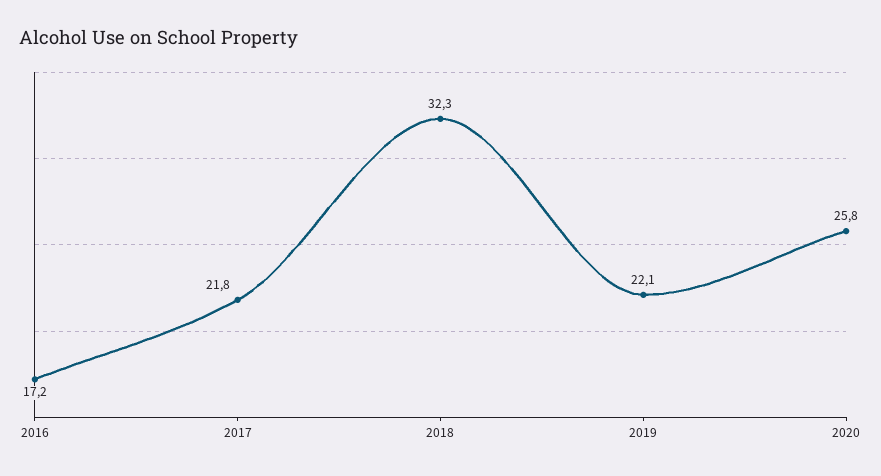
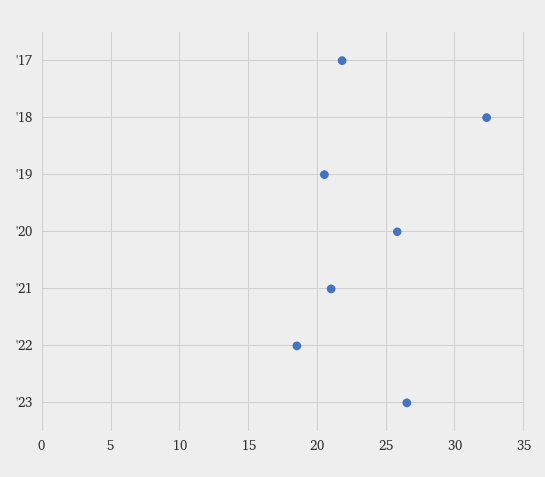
2016: 17.2 -> none
2019: 22.1 -> 20.5
'21: none -> 21
'22: none -> 18.5
'23: none -> 26.5

